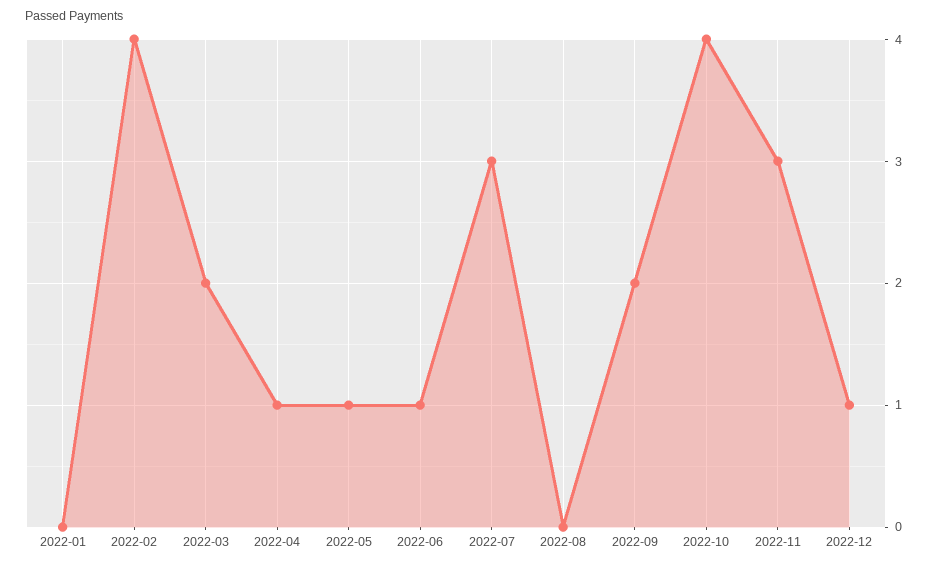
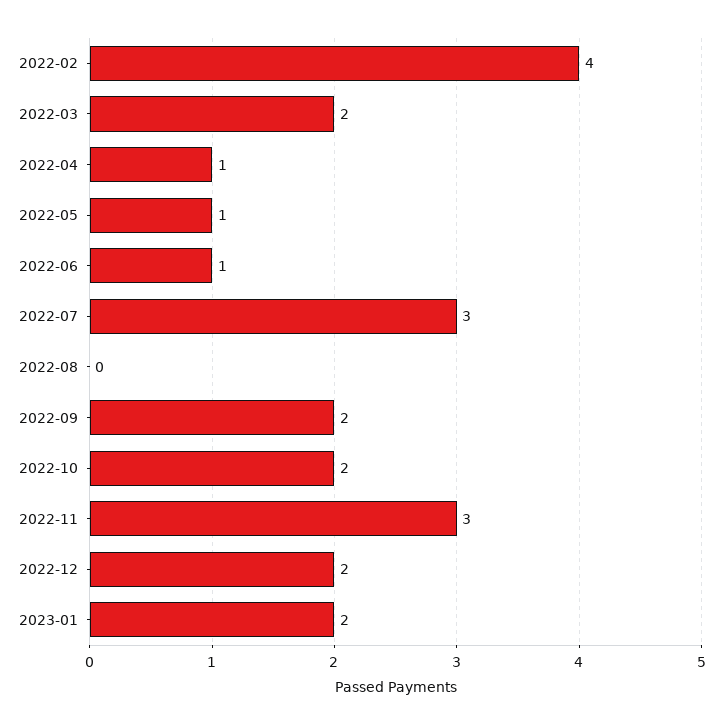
2022-01: 0 -> none
2022-10: 4 -> 2
2022-12: 1 -> 2
2023-01: none -> 2

